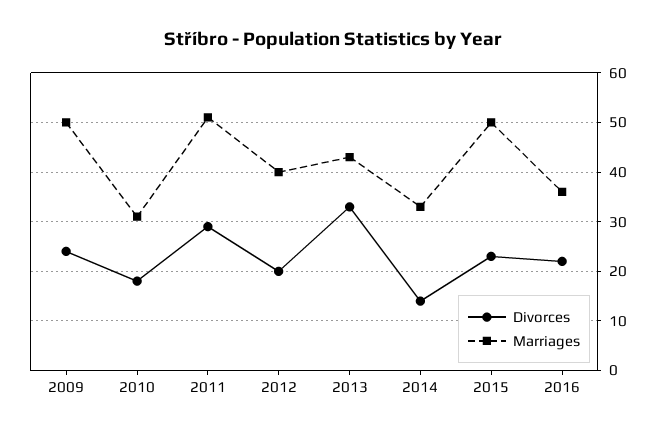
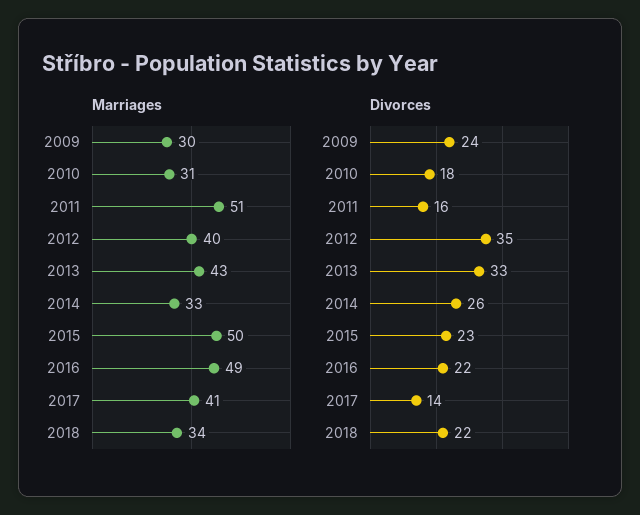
Marriages, 2009: 50 -> 30
Divorces, 2011: 30 -> 16
Divorces, 2012: 20 -> 35
Divorces, 2014: 15 -> 26
Marriages, 2016: 35 -> 49
Marriages, 2017: none -> 41
Marriages, 2018: none -> 34
Divorces, 2017: none -> 14
Divorces, 2018: none -> 22

